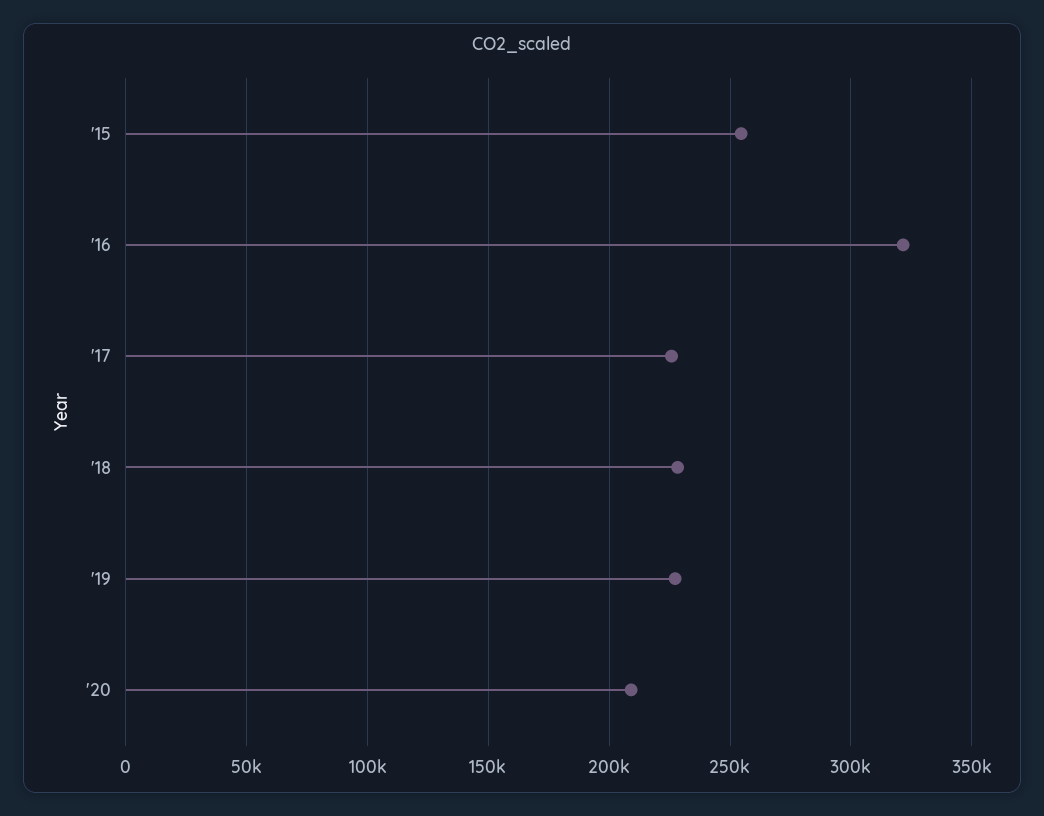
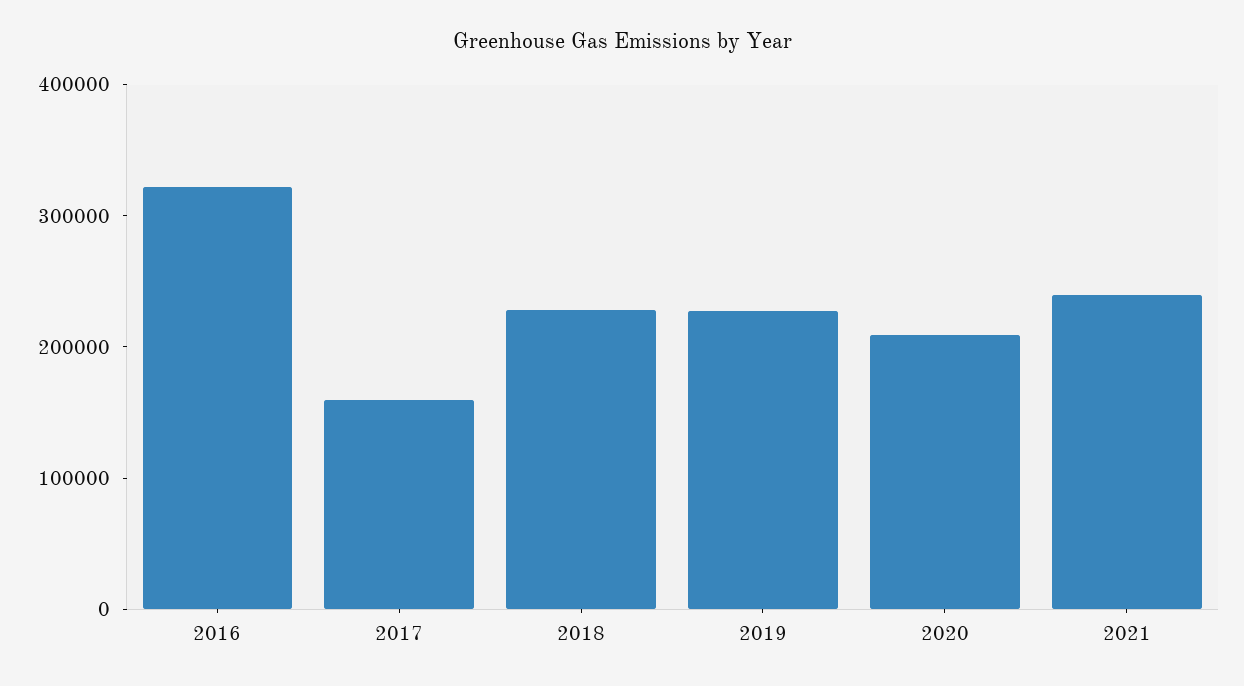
'15: 255000 -> none
'17: 225000 -> 160000
2021: none -> 240000

